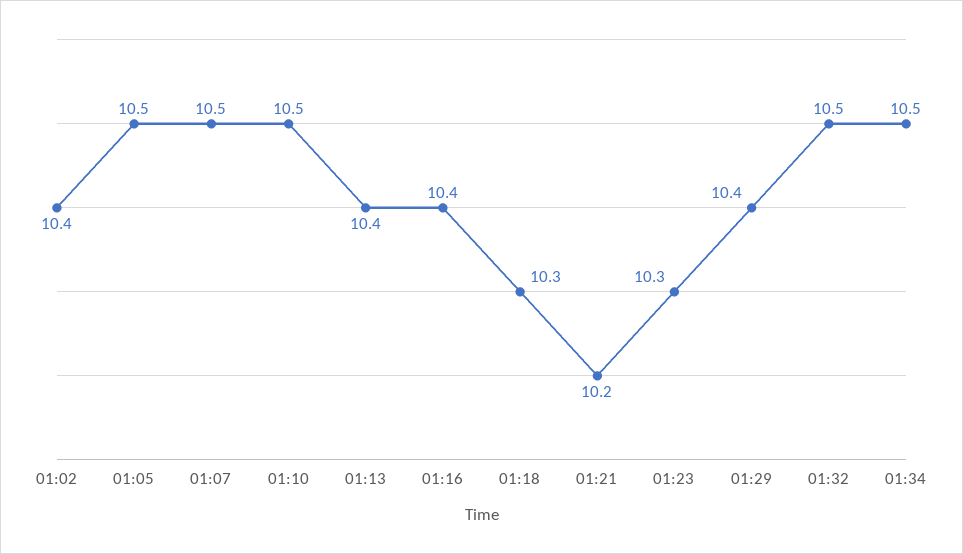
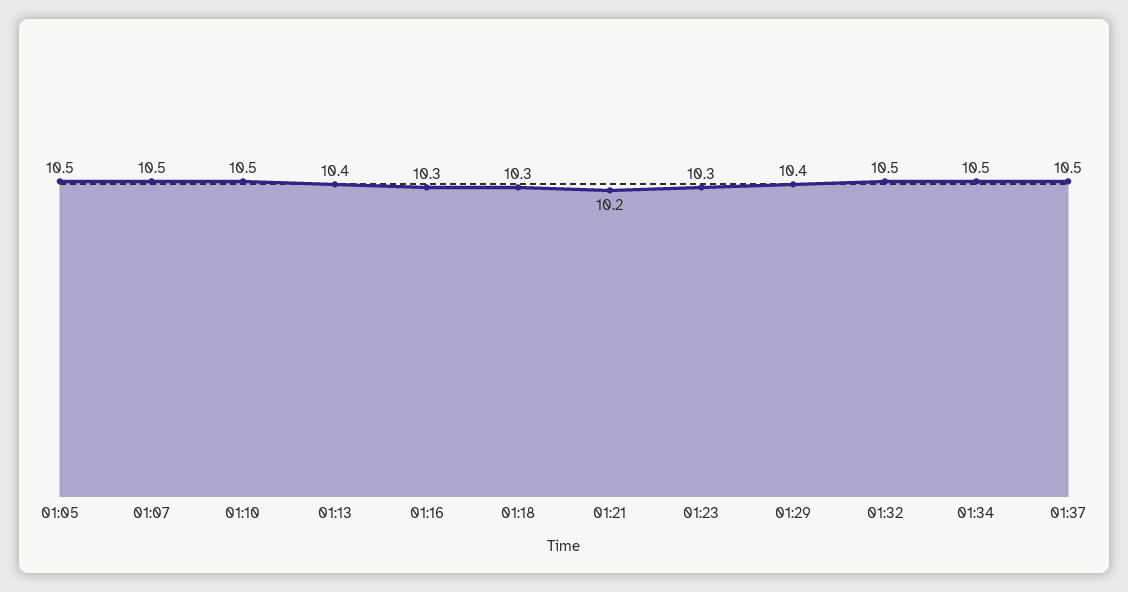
01:02: 10.4 -> none
01:16: 10.4 -> 10.3
01:37: none -> 10.5

